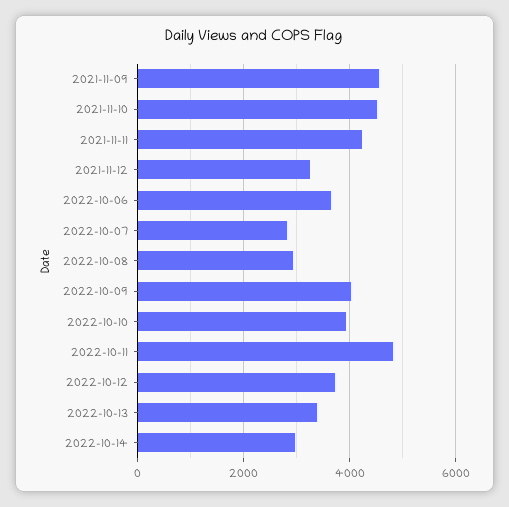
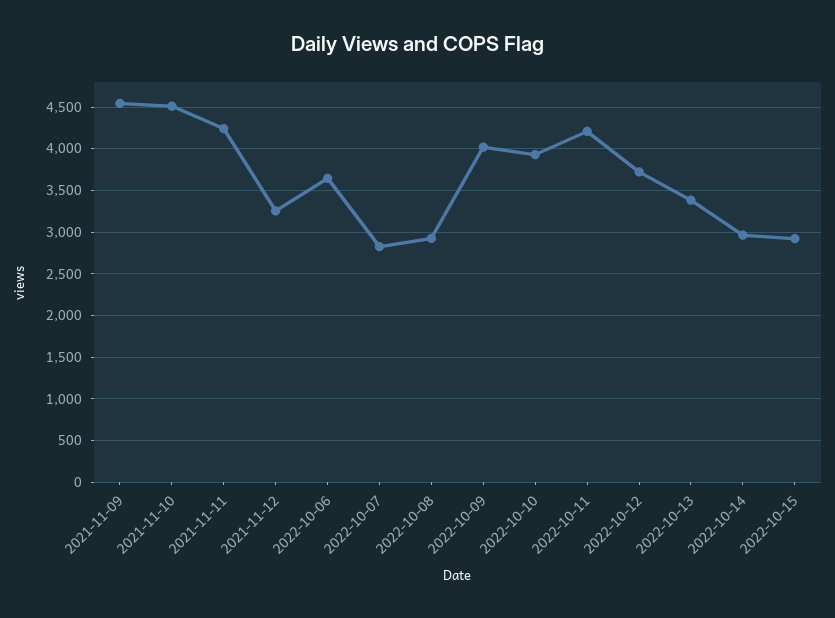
2022-10-11: 4800 -> 4200
2022-10-15: none -> 2900

